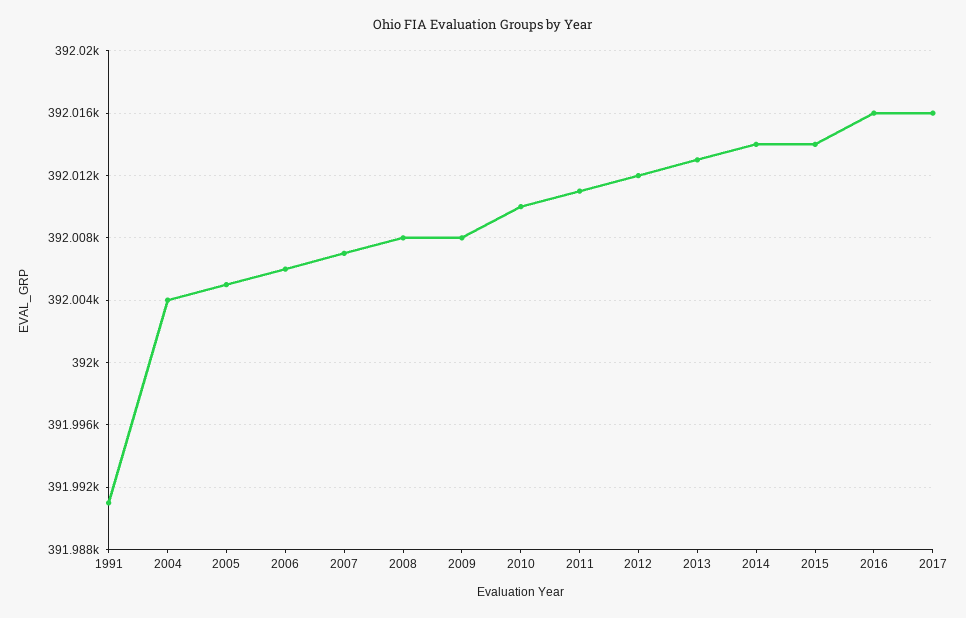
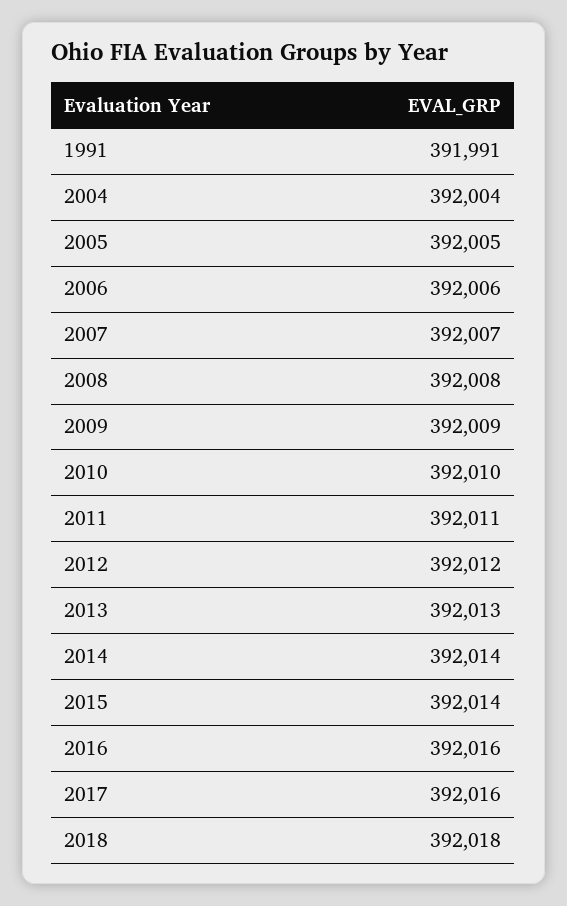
2009: 392008 -> 392009
2018: none -> 392018

